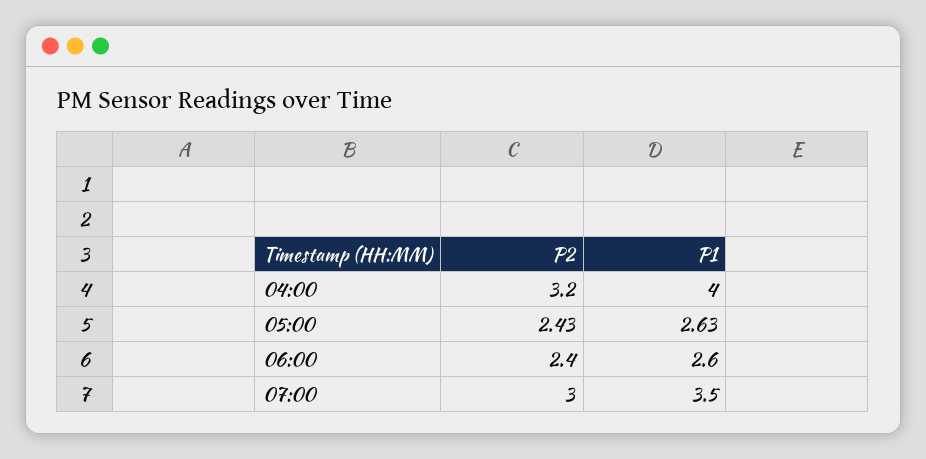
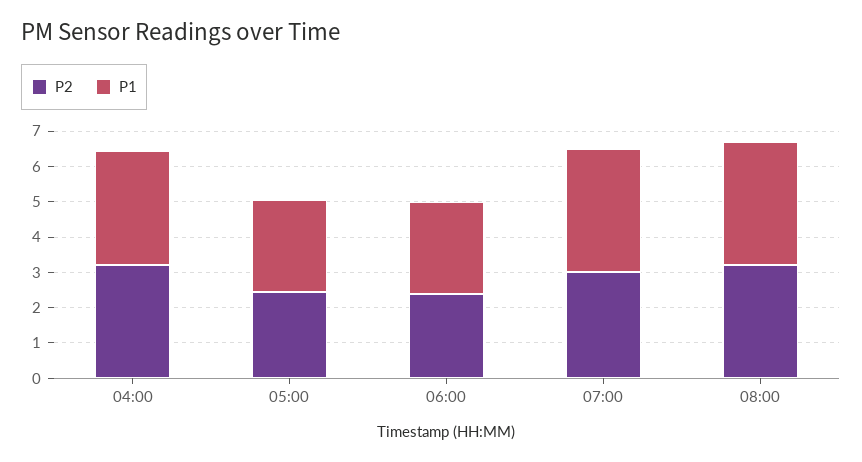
P1, 04:00: 4 -> 3.25
P2, 08:00: none -> 3.25
P1, 08:00: none -> 3.5

